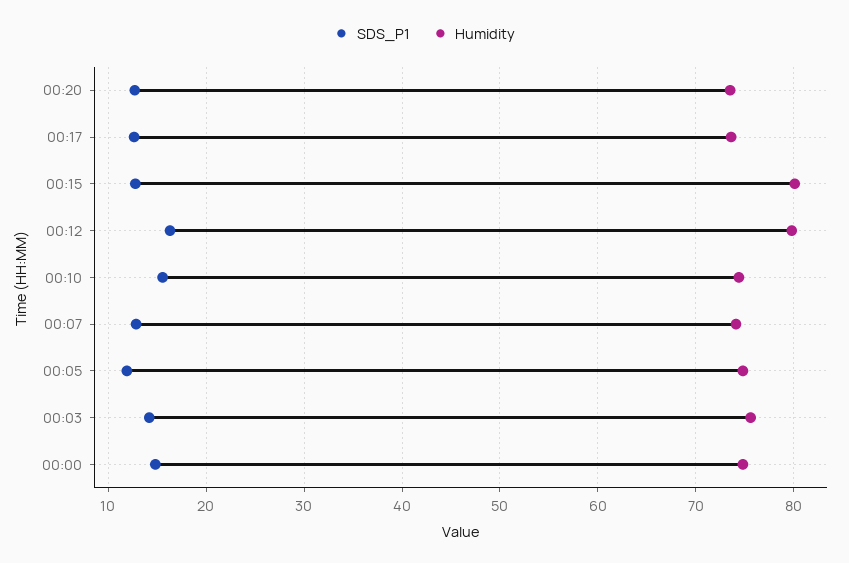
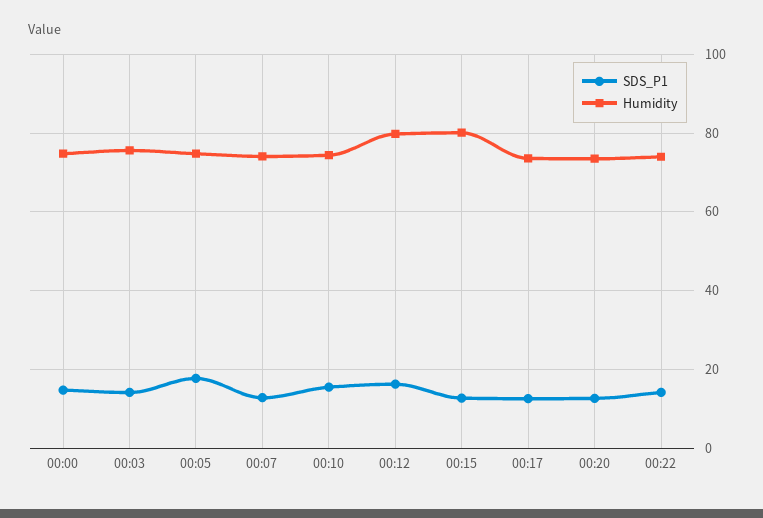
SDS_P1, 00:05: 12 -> 18
SDS_P1, 00:22: none -> 14
Humidity, 00:22: none -> 74

